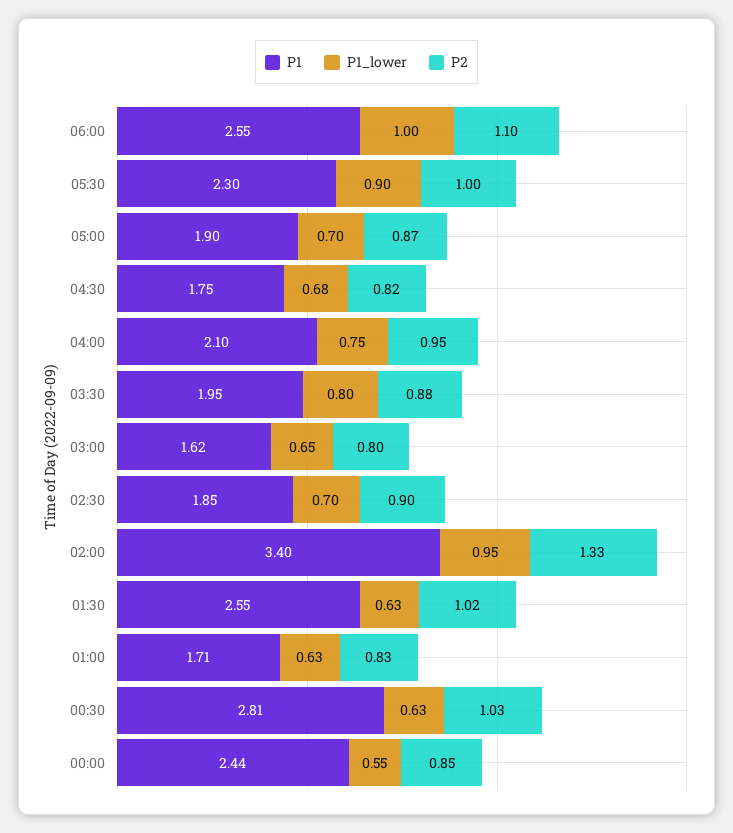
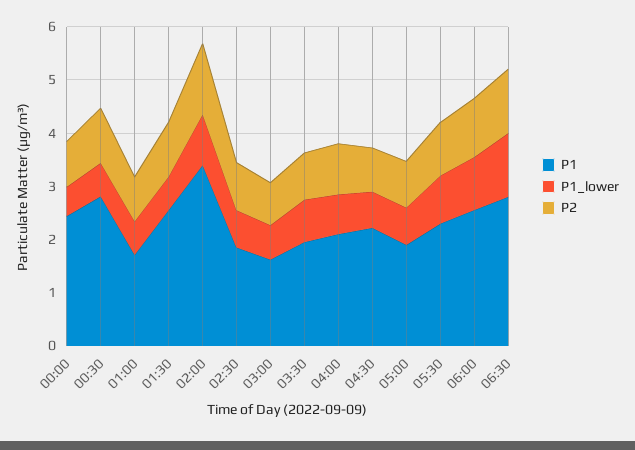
P1, 04:30: 1.75 -> 2.2
P1, 06:30: none -> 2.8
P1_lower, 06:30: none -> 1.2
P2, 06:30: none -> 1.2

